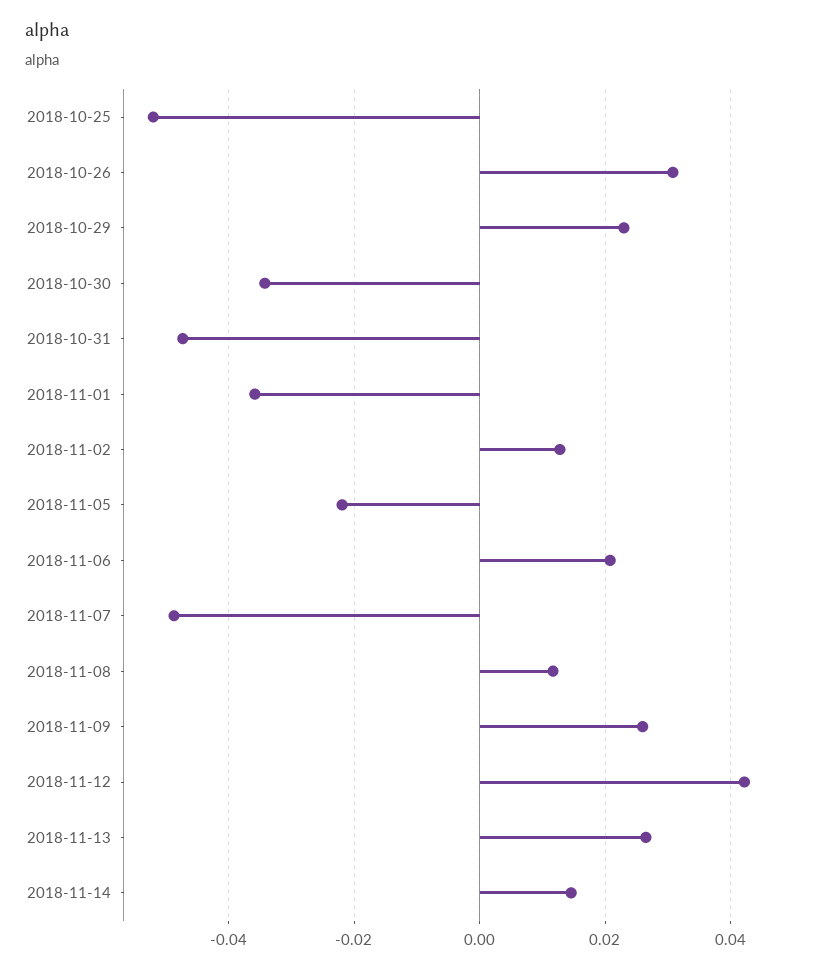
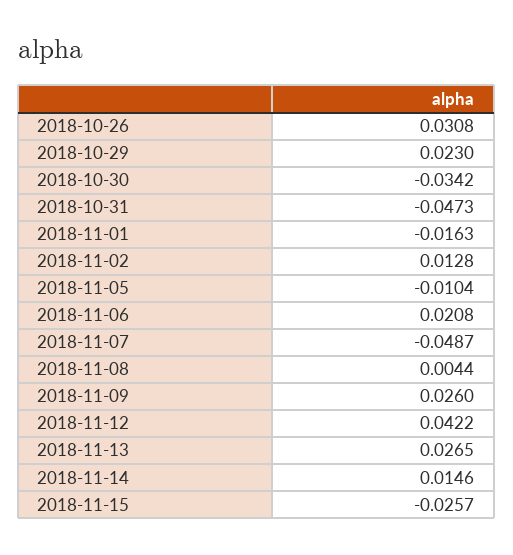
2018-10-25: -0.052 -> none
2018-11-01: -0.036 -> -0.0163
2018-11-05: -0.022 -> -0.0104
2018-11-08: 0.012 -> 0.0044
2018-11-15: none -> -0.0257

